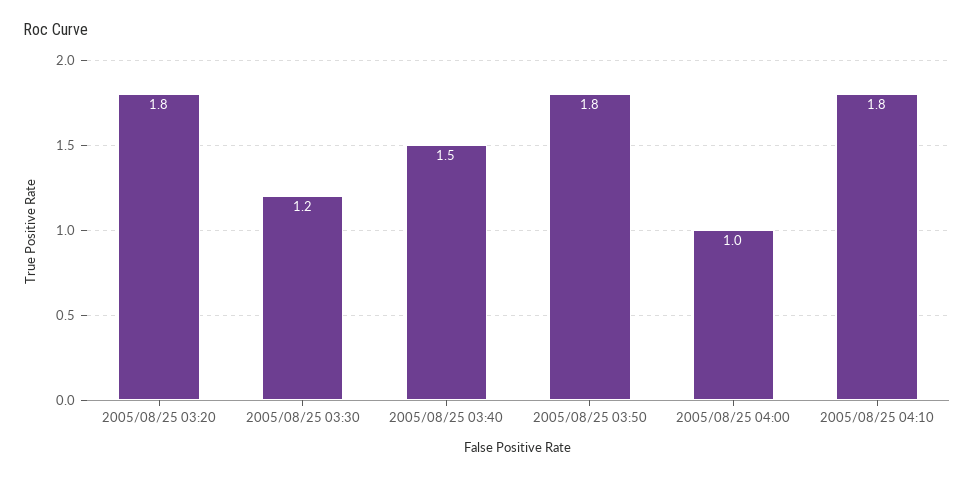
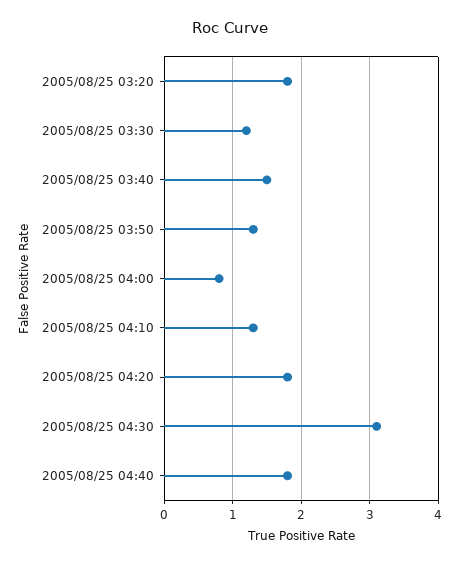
2005/08/25 03:50: 1.8 -> 1.3
2005/08/25 04:00: 1 -> 0.8
2005/08/25 04:10: 1.8 -> 1.3
2005/08/25 04:20: none -> 1.8
2005/08/25 04:30: none -> 3.1
2005/08/25 04:40: none -> 1.8

